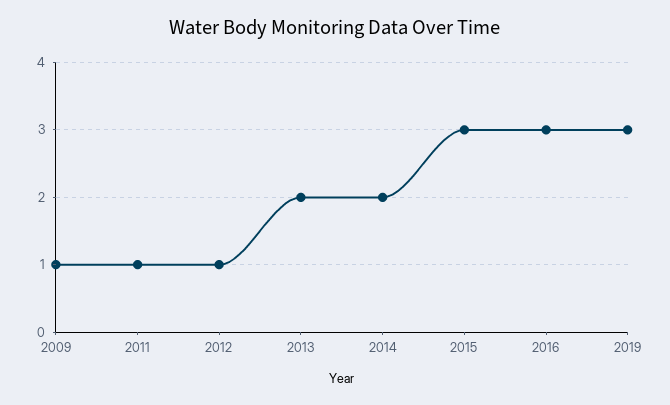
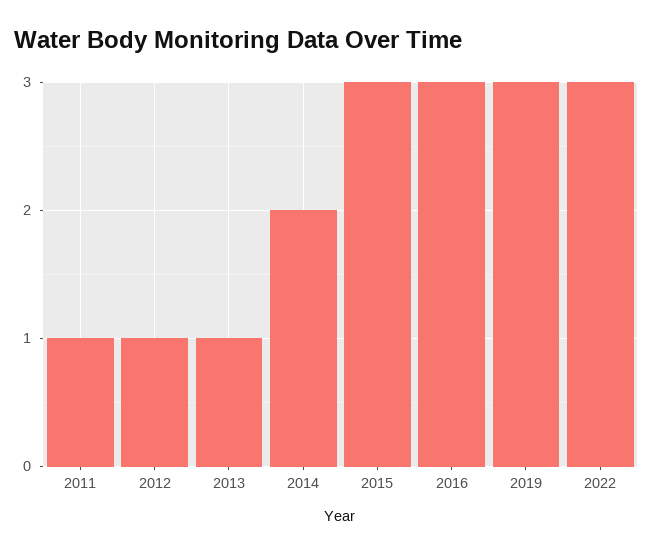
2009: 1 -> none
2013: 2 -> 1
2022: none -> 3

